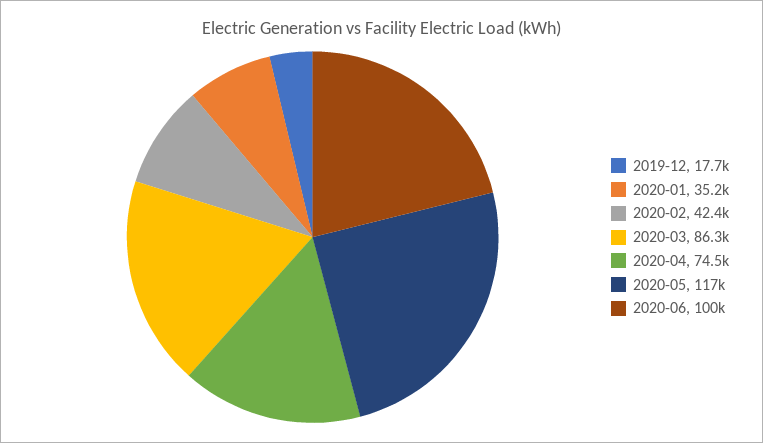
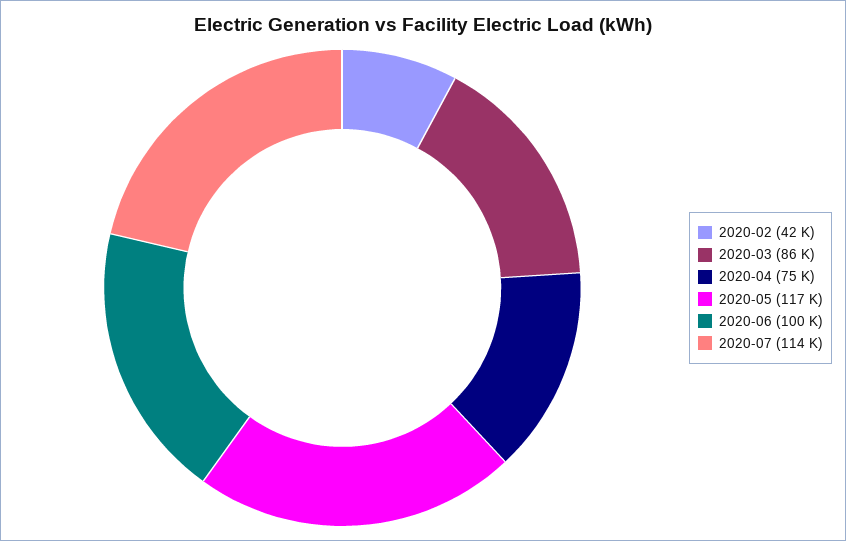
2019-12: 17700 -> none
2020-01: 35200 -> none
2020-07: none -> 114000

